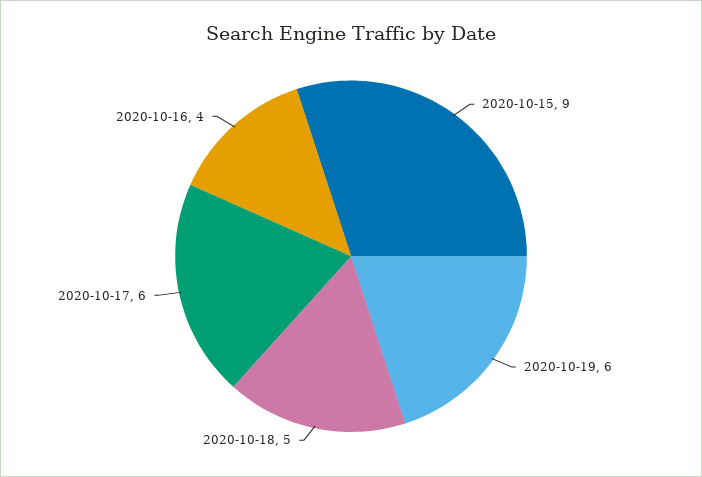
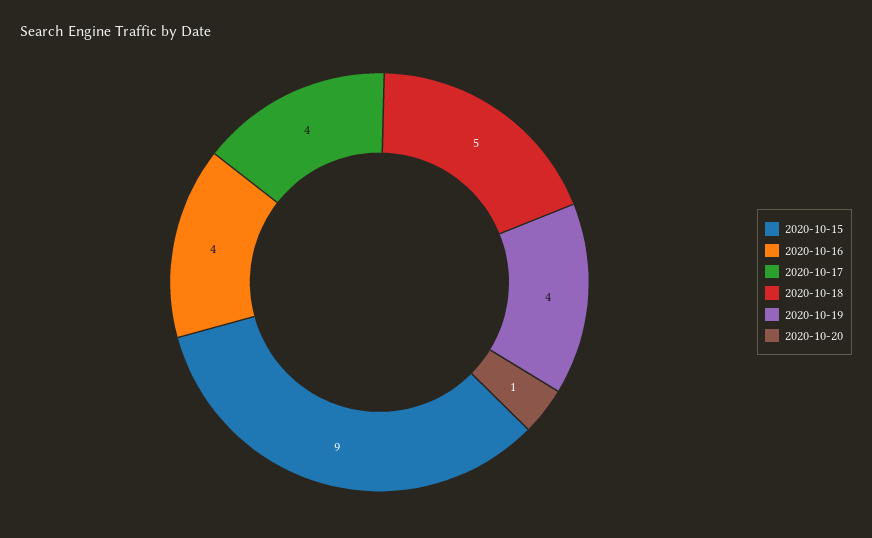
2020-10-19: 6 -> 4
2020-10-17: 6 -> 4
2020-10-20: none -> 1

